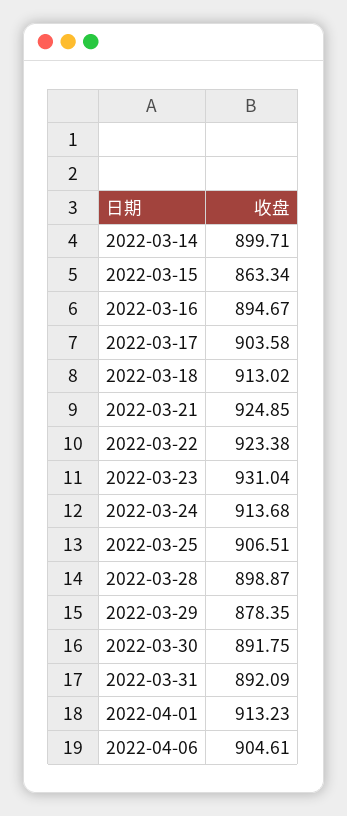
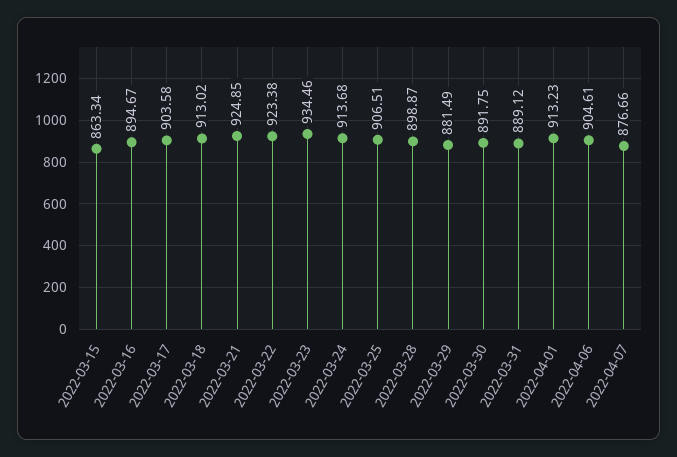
2022-03-14: 899.71 -> none
2022-03-23: 931.04 -> 934.46
2022-03-29: 878.35 -> 881.49
2022-03-31: 892.09 -> 889.12
2022-04-07: none -> 876.66

